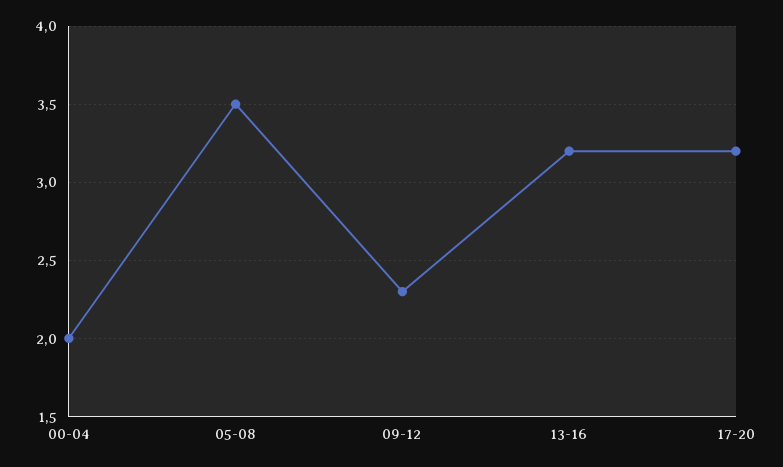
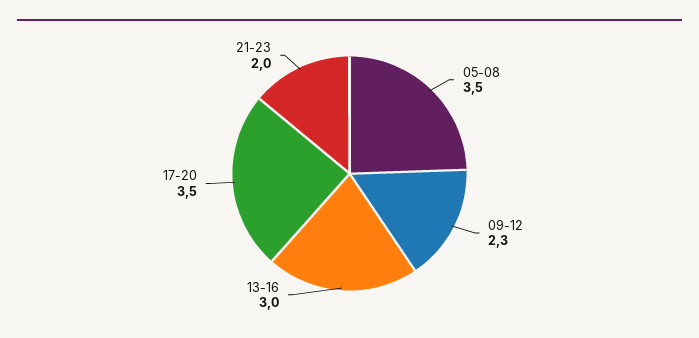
00-04: 2 -> none
13-16: 3.2 -> 3
17-20: 3.2 -> 3.5
21-23: none -> 2

